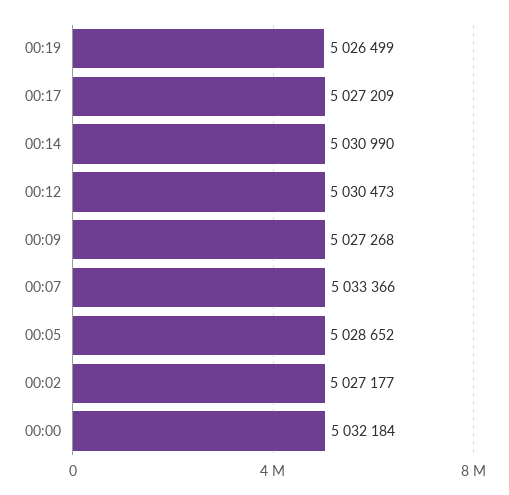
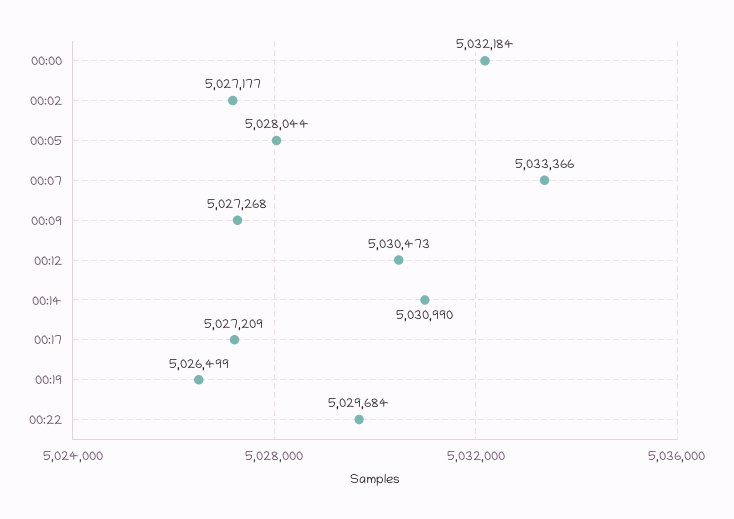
00:05: 5028652 -> 5028044
00:22: none -> 5029684

